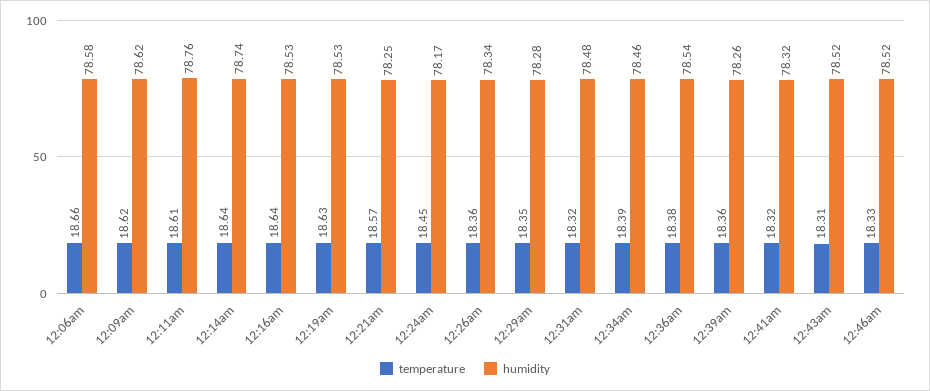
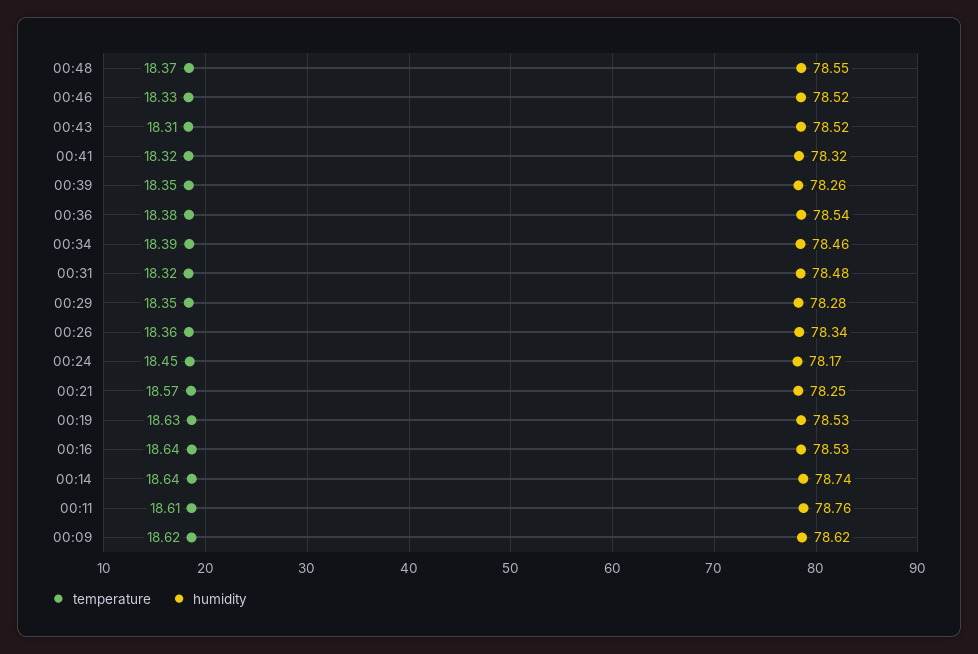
temperature, 12:06am: 18.66 -> none
humidity, 12:06am: 78.58 -> none
temperature, 12:39am: 18.36 -> 18.35
temperature, 00:48: none -> 18.37
humidity, 00:48: none -> 78.55

